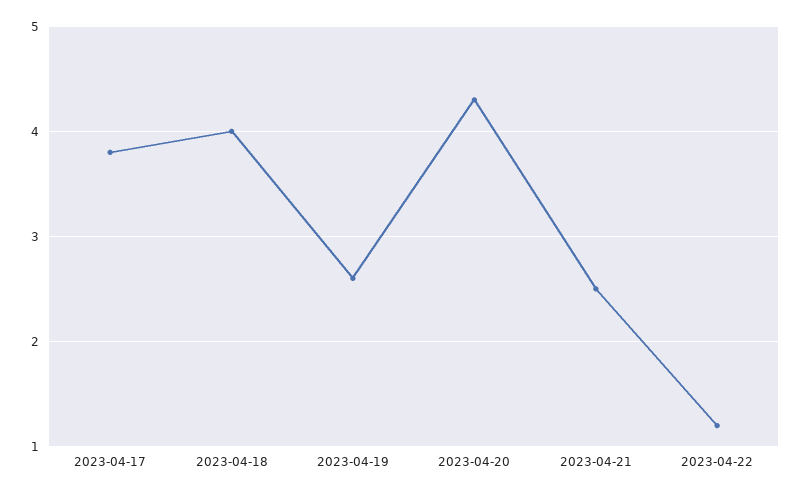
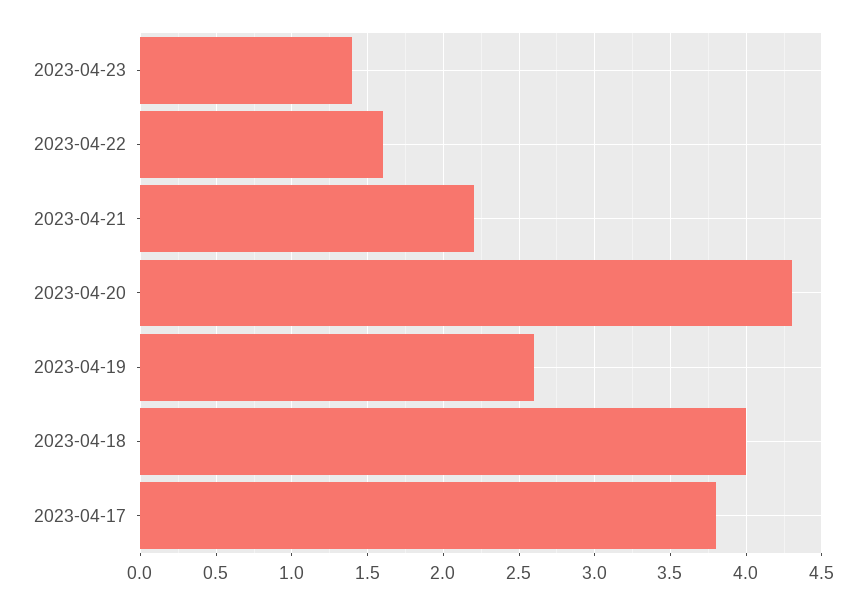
2023-04-21: 2.5 -> 2.2
2023-04-22: 1.2 -> 1.6
2023-04-23: none -> 1.4

